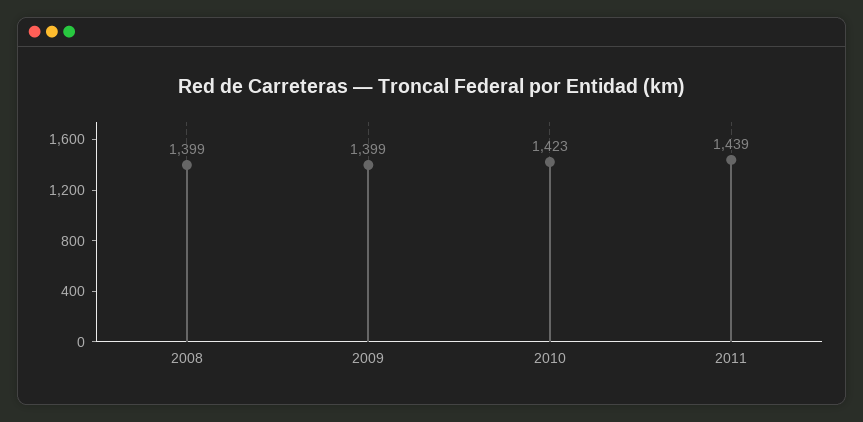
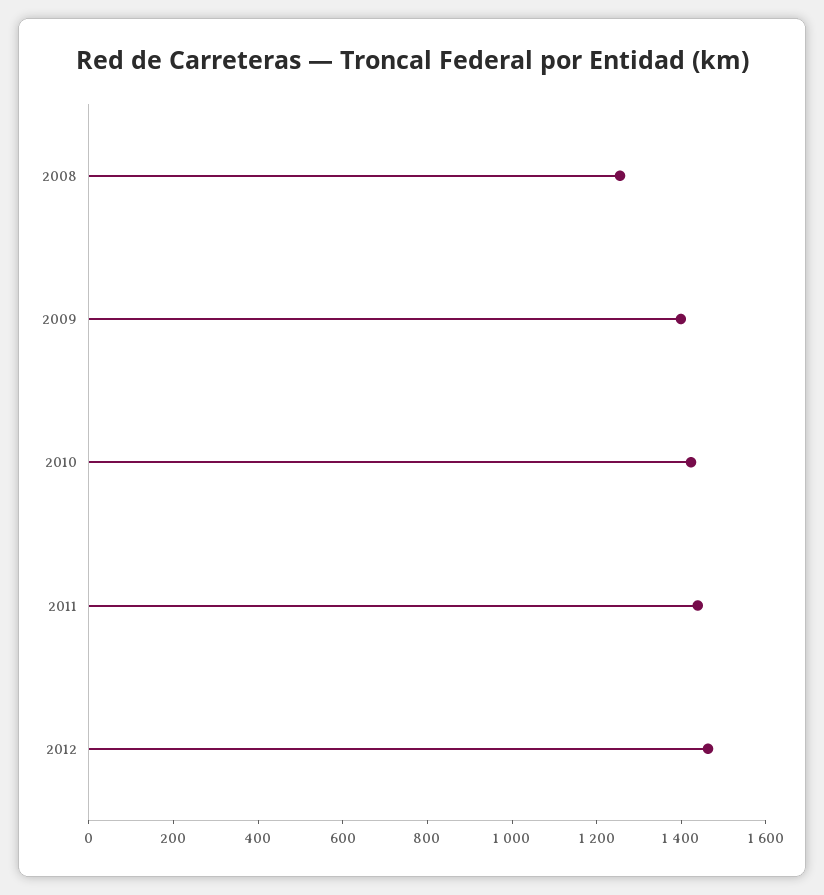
2008: 1399 -> 1250
2012: none -> 1450

